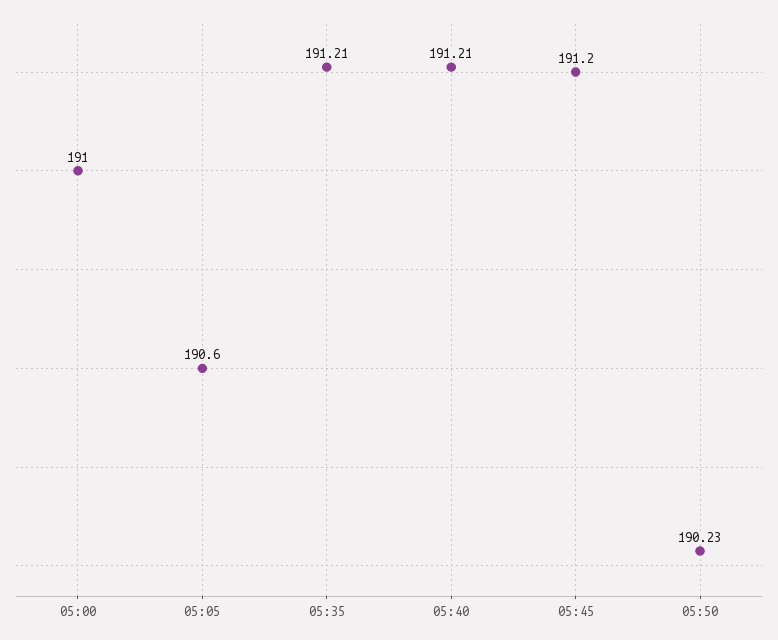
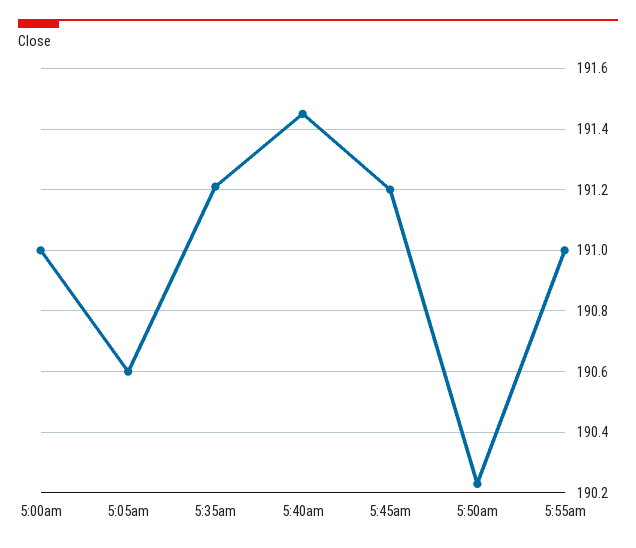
05:40: 191.21 -> 191.45
5:55am: none -> 191

